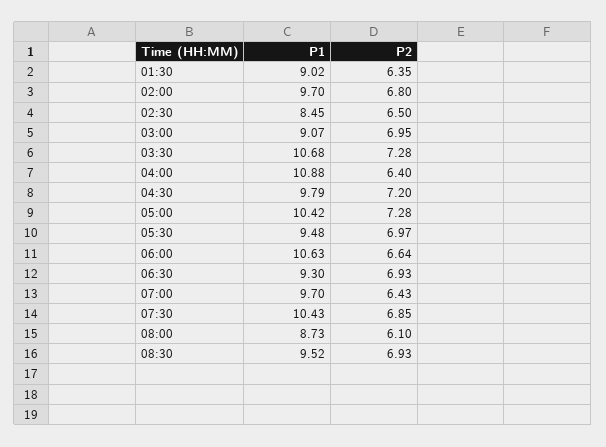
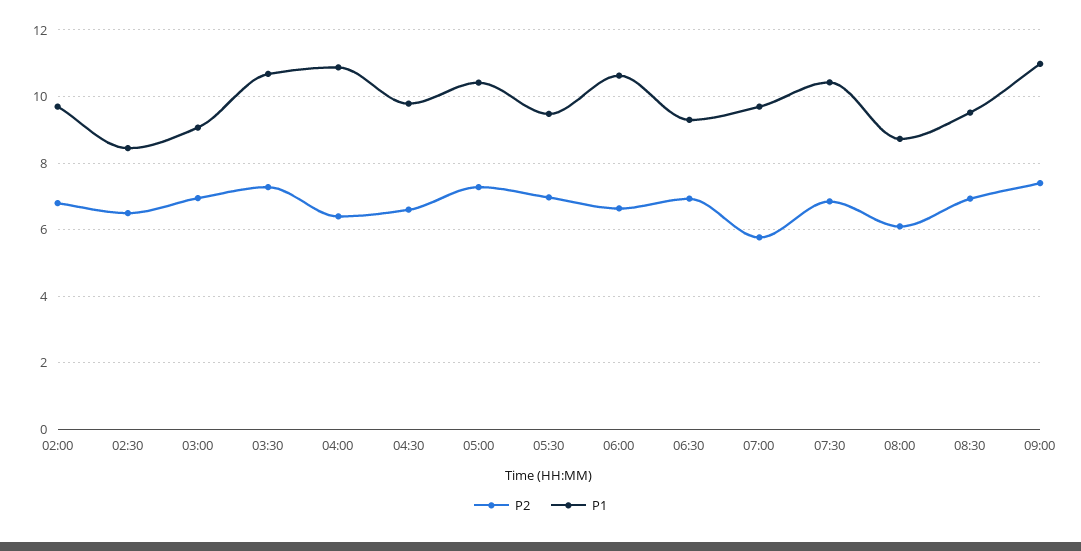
P1, 01:30: 9.02 -> none
P2, 01:30: 6.35 -> none
P2, 04:30: 7.2 -> 6.6
P2, 07:00: 6.43 -> 5.8
P2, 09:00: none -> 7.4
P1, 09:00: none -> 11

